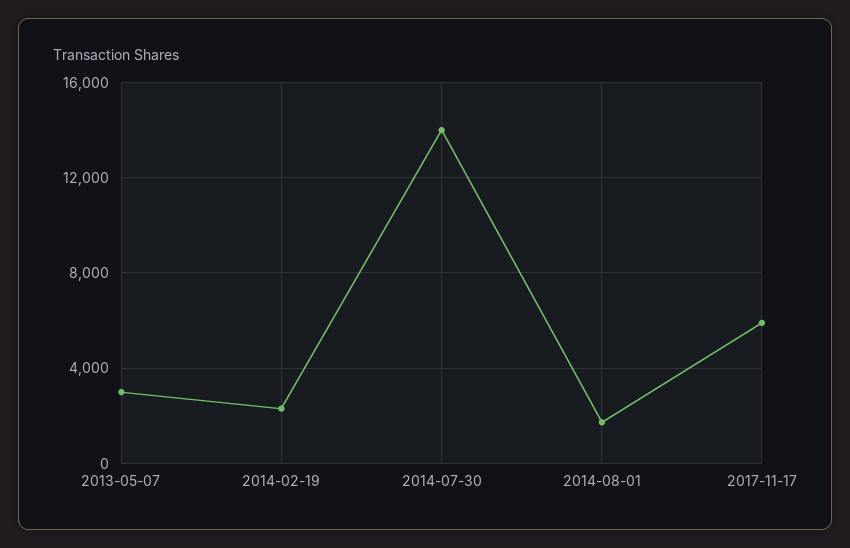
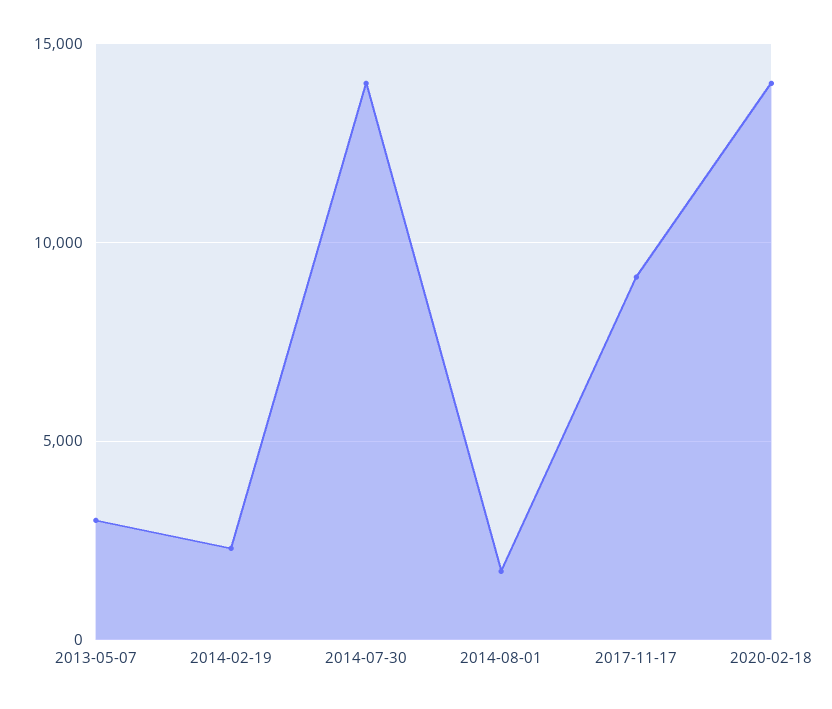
2017-11-17: 6000 -> 9000
2020-02-18: none -> 14000

